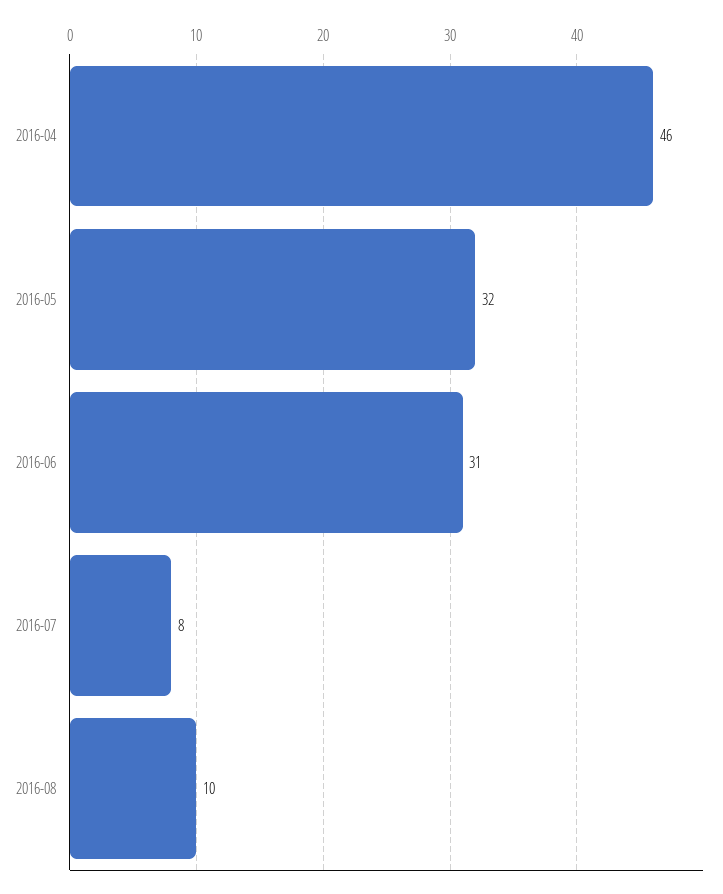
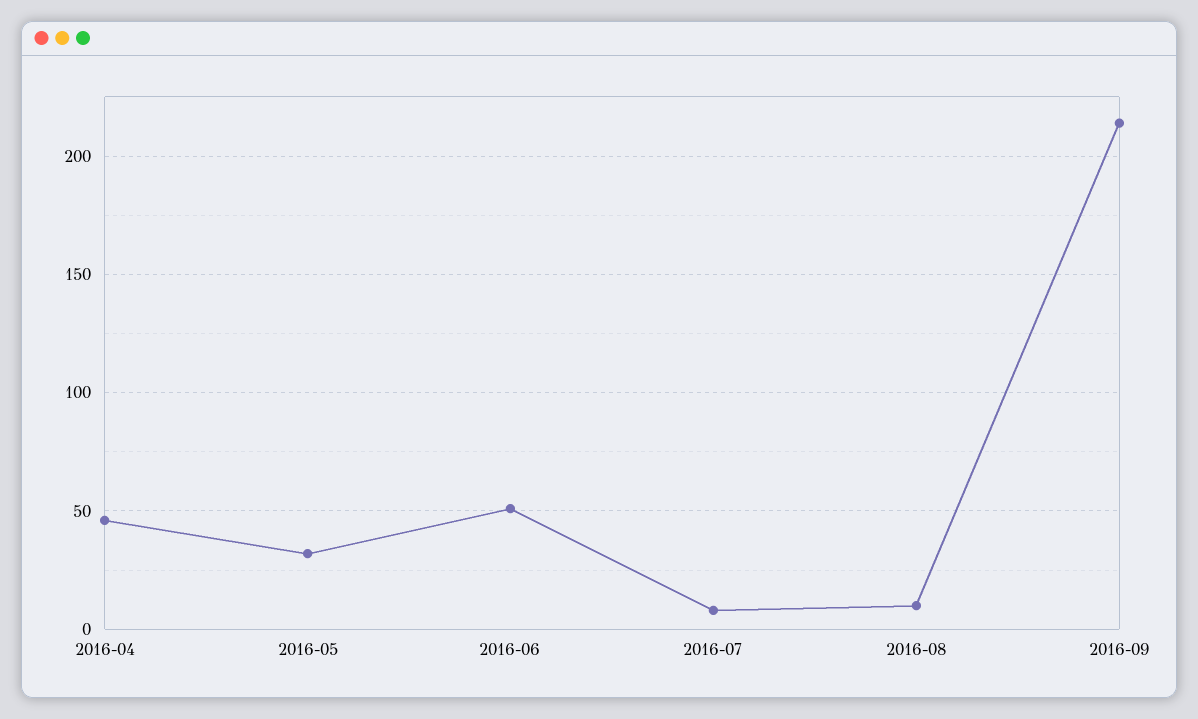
2016-06: 31 -> 50
2016-09: none -> 215

